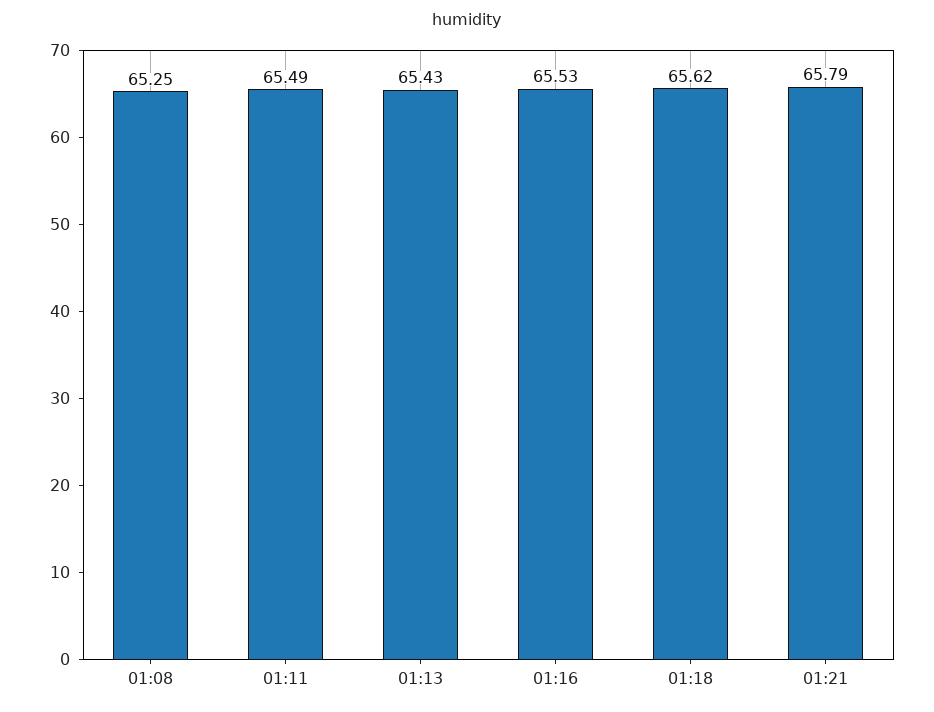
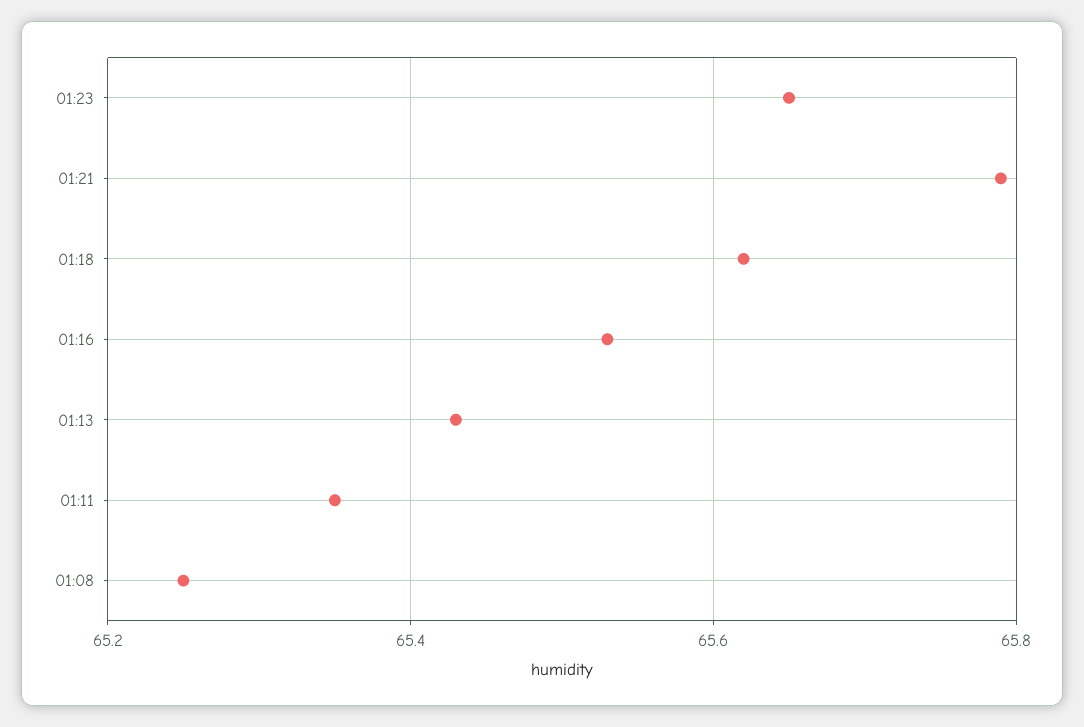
01:11: 65.49 -> 65.35
01:23: none -> 65.65

